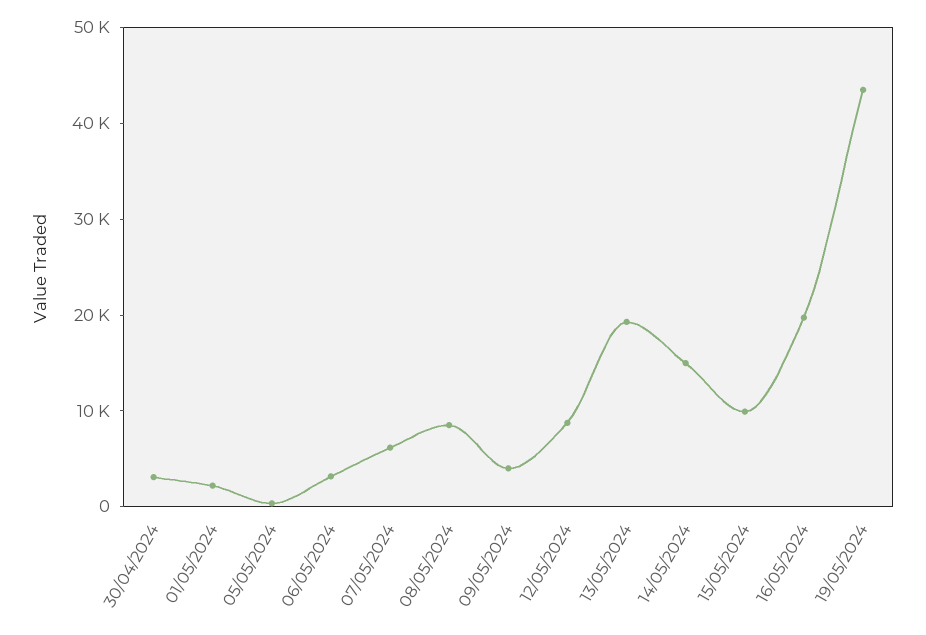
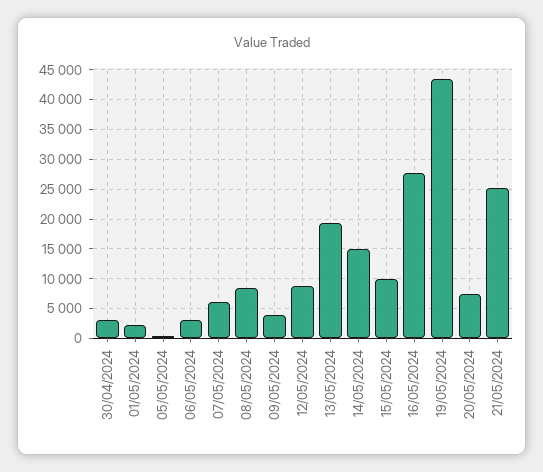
16/05/2024: 20000 -> 27500
20/05/2024: none -> 7500
21/05/2024: none -> 25000

